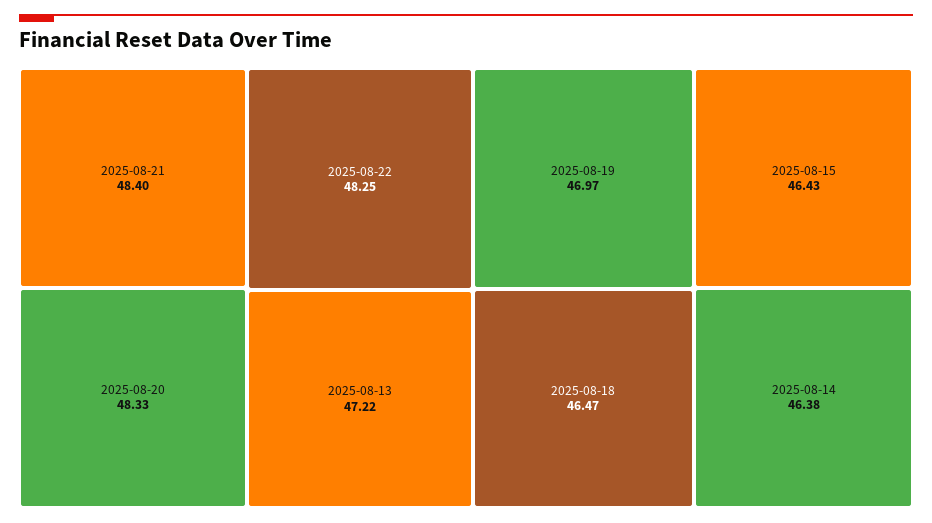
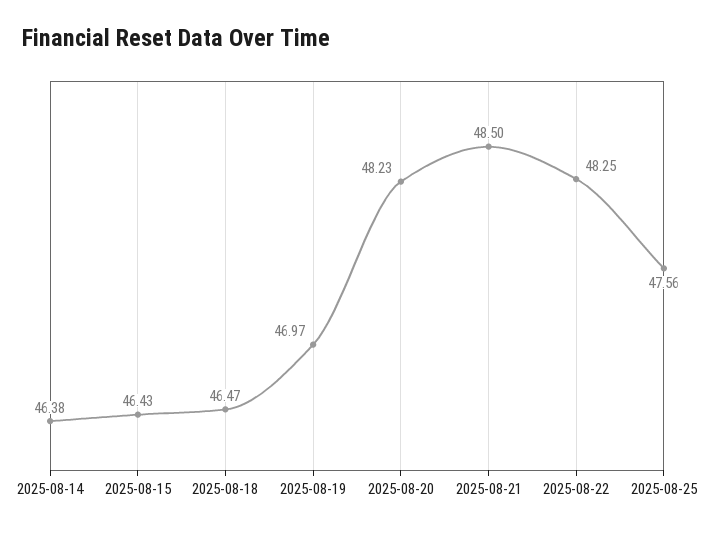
2025-08-21: 48.4 -> 48.5
2025-08-20: 48.33 -> 48.23
2025-08-13: 47.22 -> none
2025-08-25: none -> 47.56

